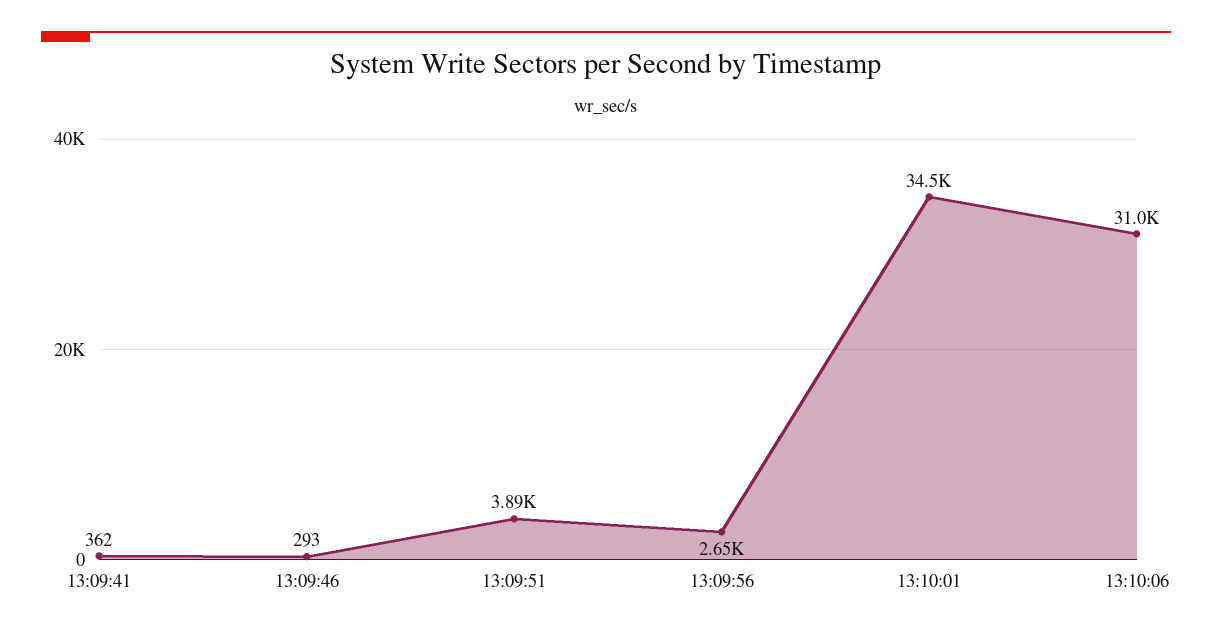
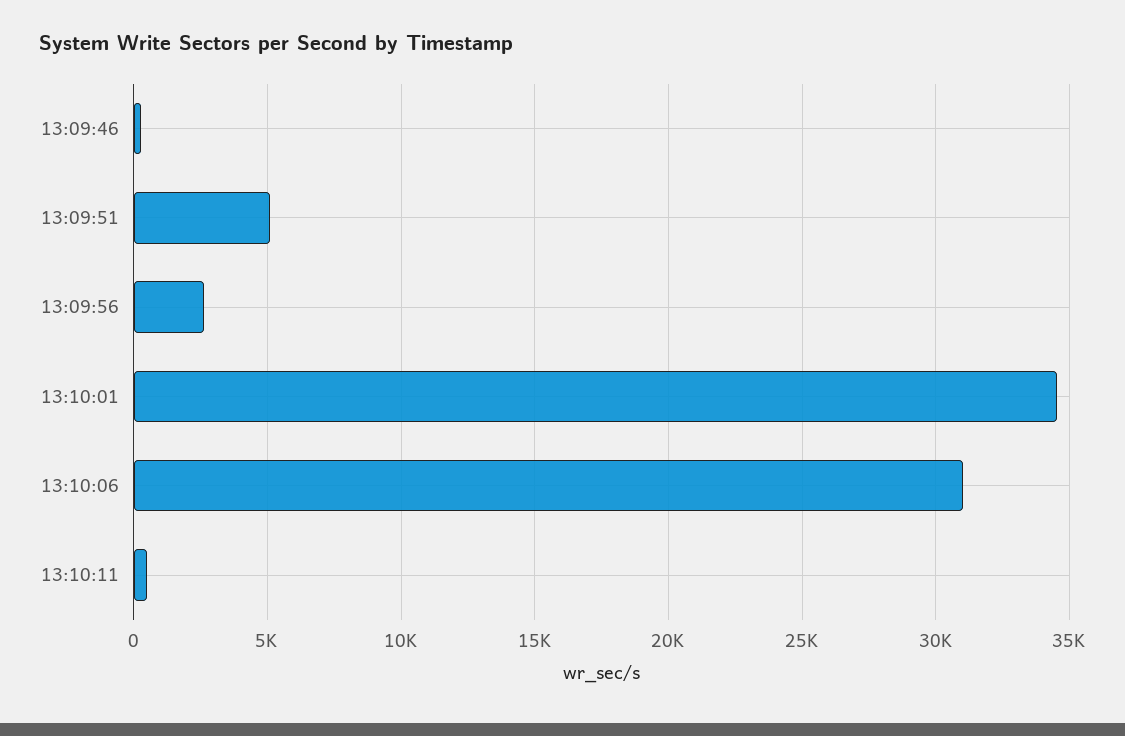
13:09:41: 362 -> none
13:09:51: 3890 -> 5000
13:10:11: none -> 500

